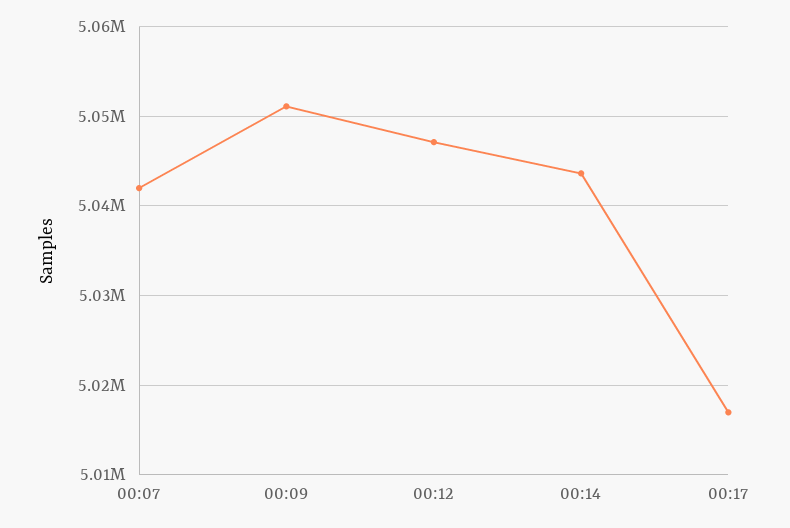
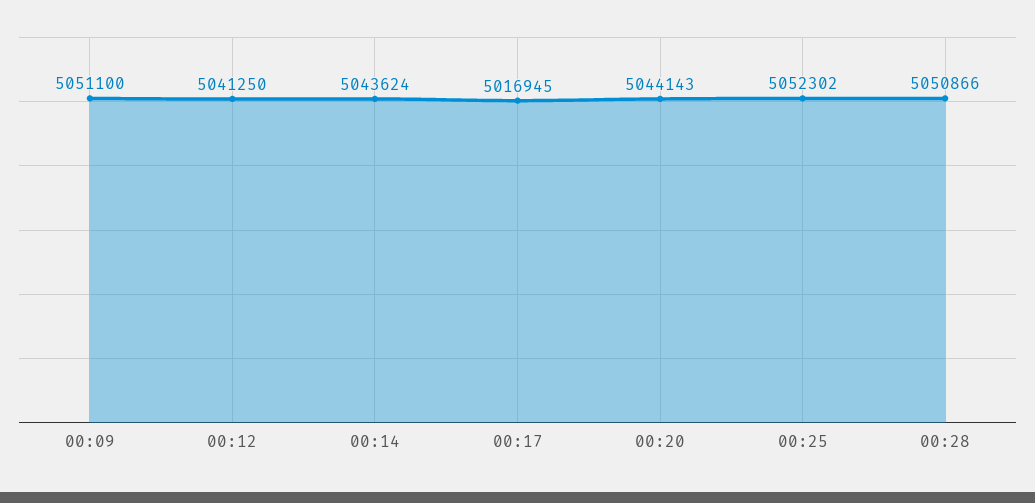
00:07: 5042000 -> none
00:12: 5047000 -> 5041250
00:20: none -> 5044143
00:25: none -> 5052302
00:28: none -> 5050866

